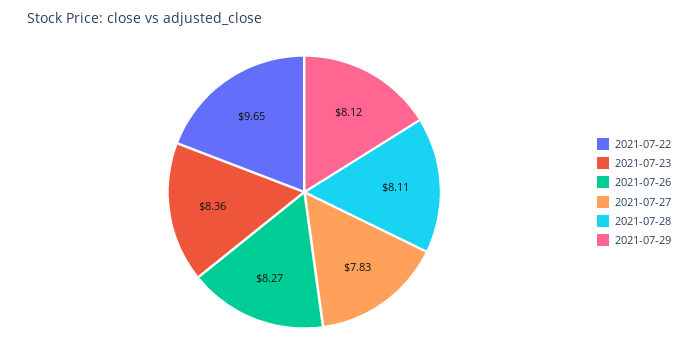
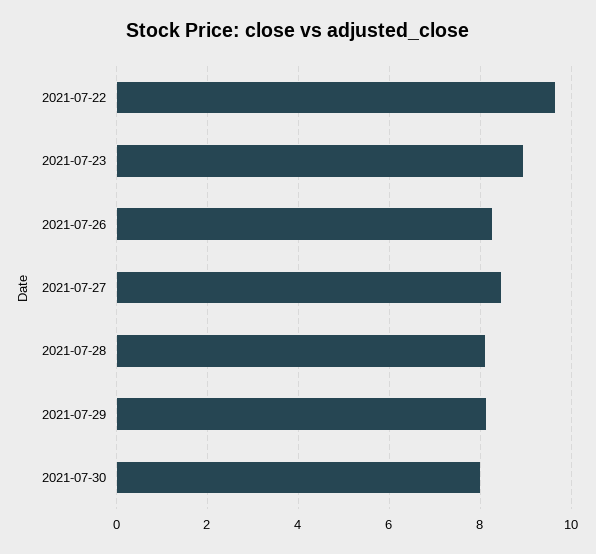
2021-07-23: 8.36 -> 9
2021-07-27: 7.83 -> 8.4
2021-07-30: none -> 8

